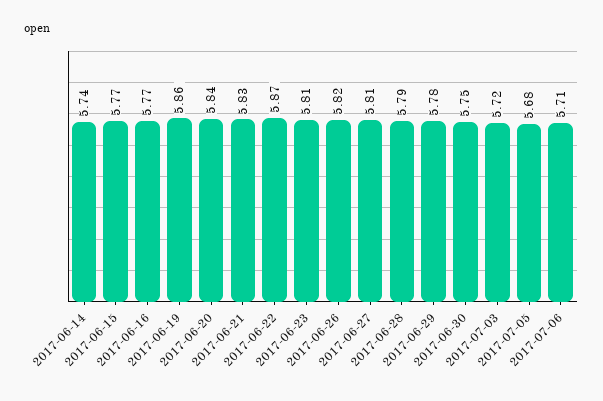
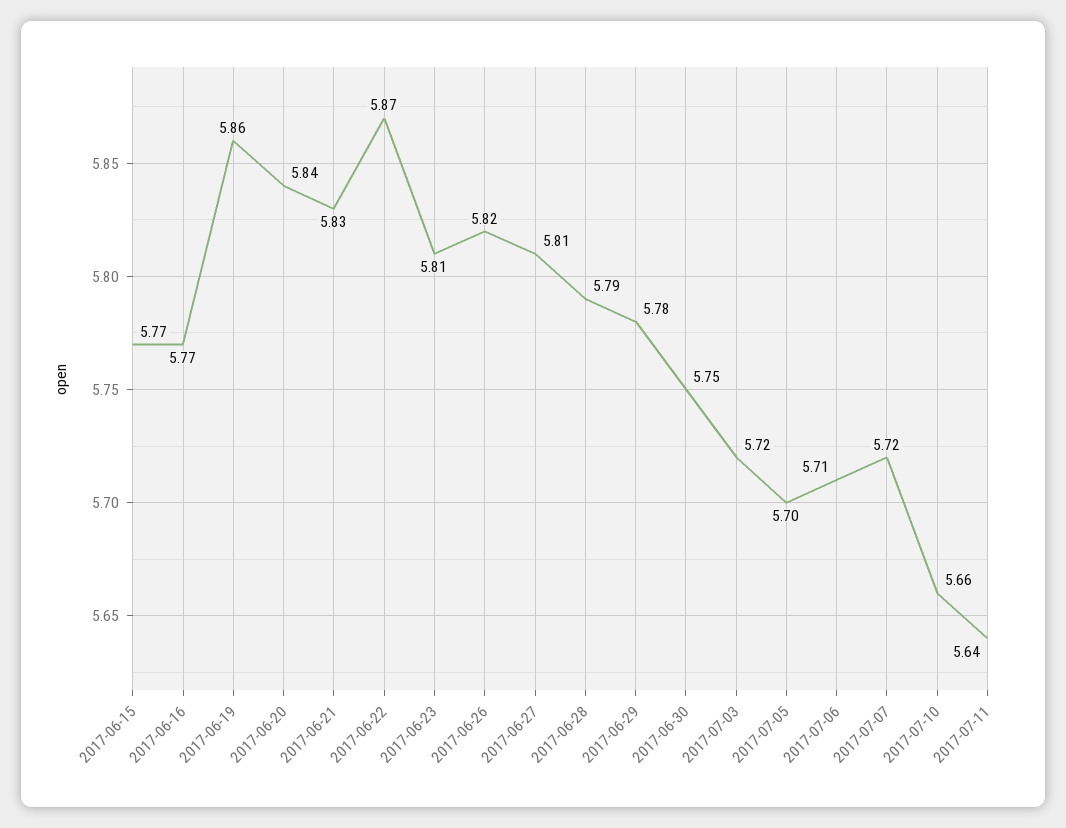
2017-06-14: 5.74 -> none
2017-07-05: 5.68 -> 5.7
2017-07-07: none -> 5.72
2017-07-10: none -> 5.66
2017-07-11: none -> 5.64

